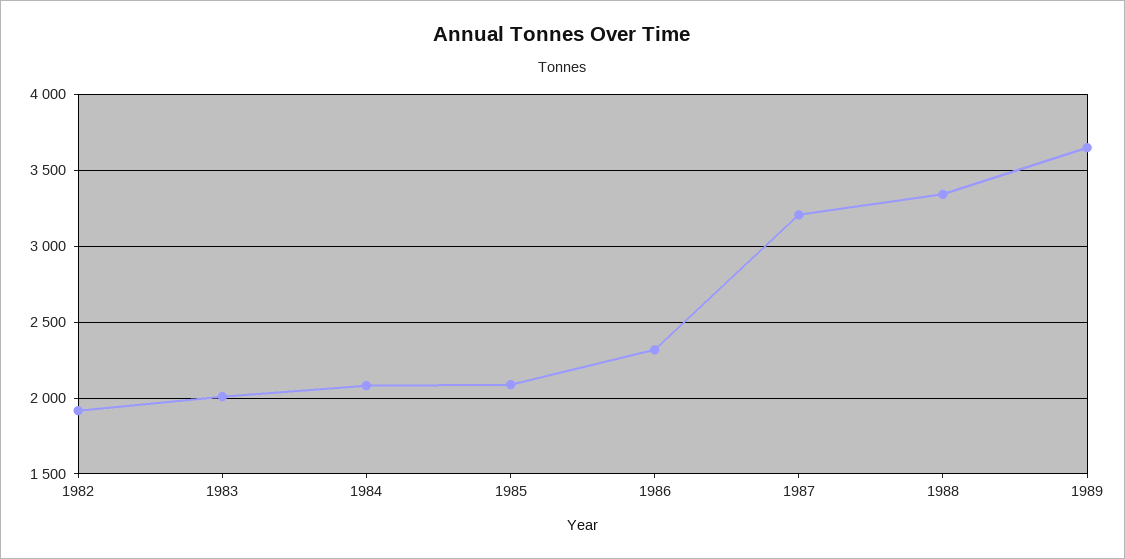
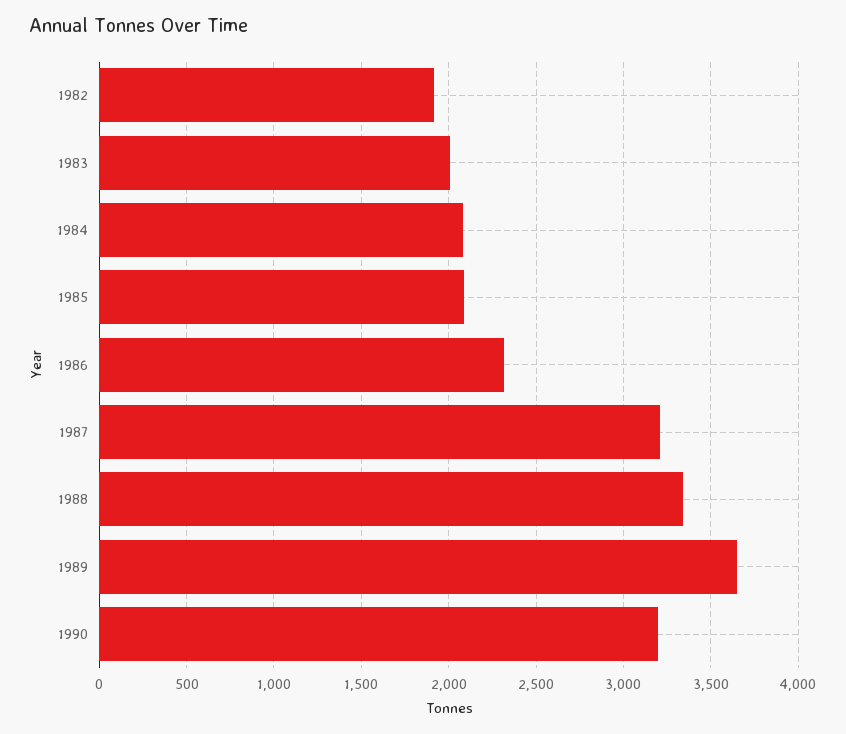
1990: none -> 3200

